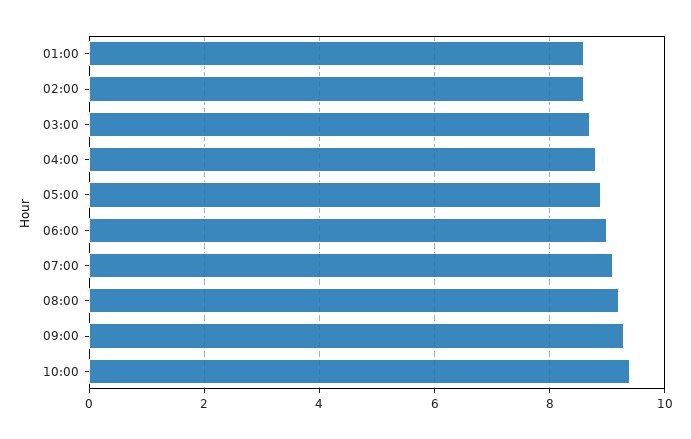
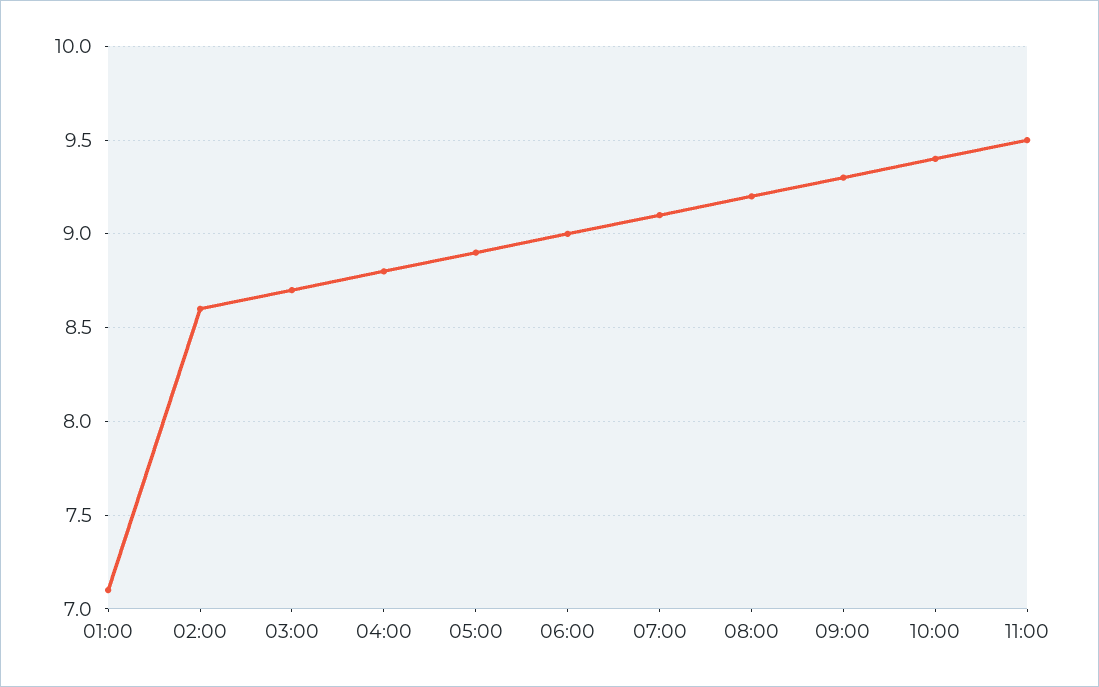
01:00: 8.5 -> 7.1
11:00: none -> 9.5

